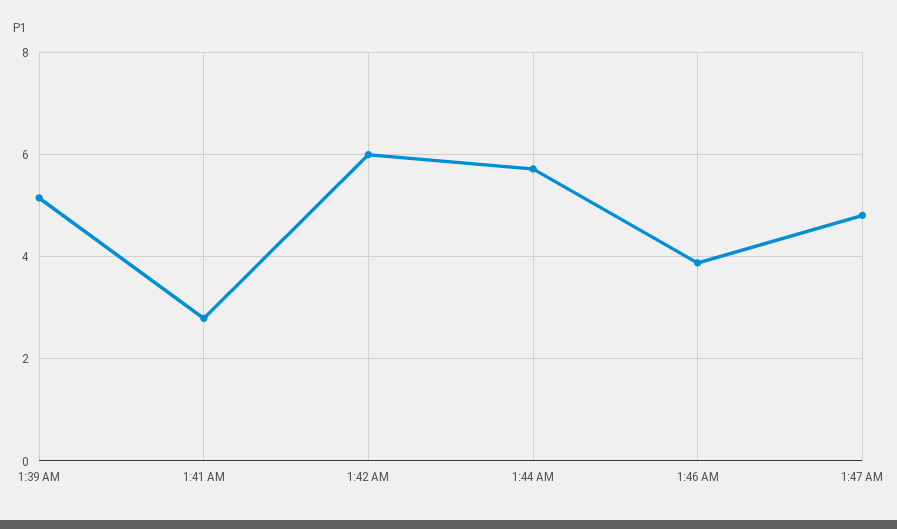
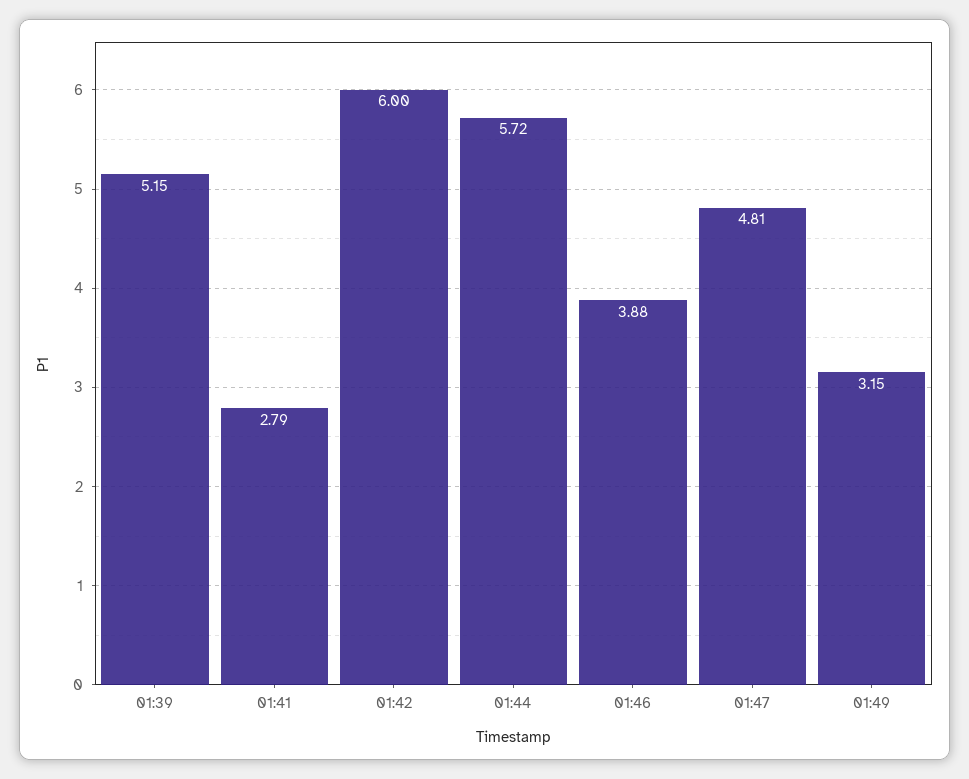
01:49: none -> 3.15

